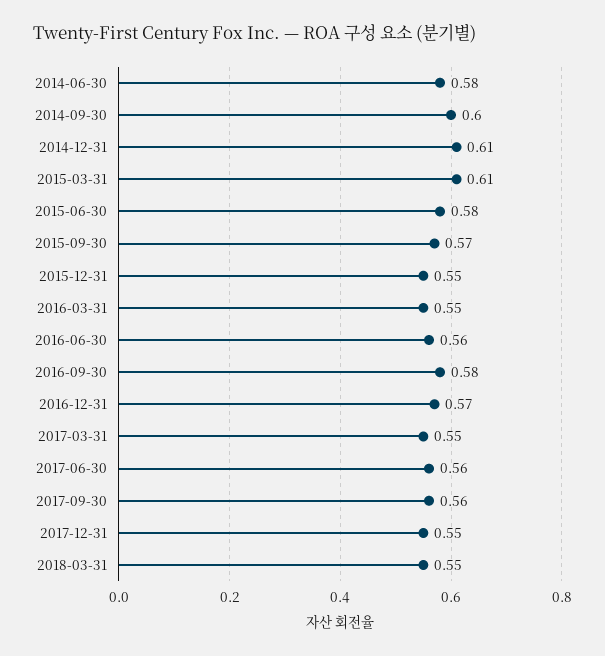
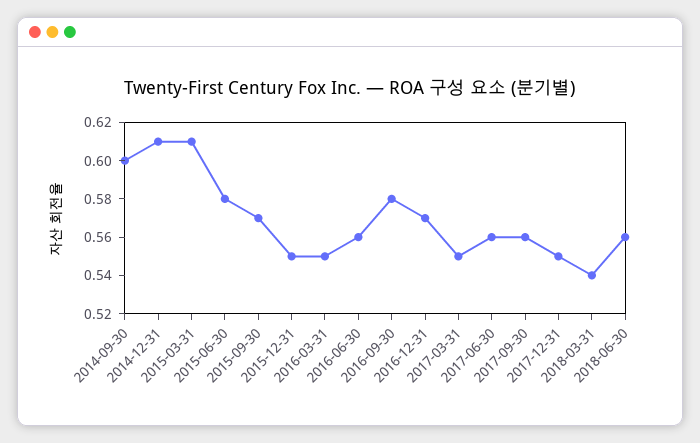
2014-06-30: 0.58 -> none
2018-03-31: 0.55 -> 0.54
2018-06-30: none -> 0.56

